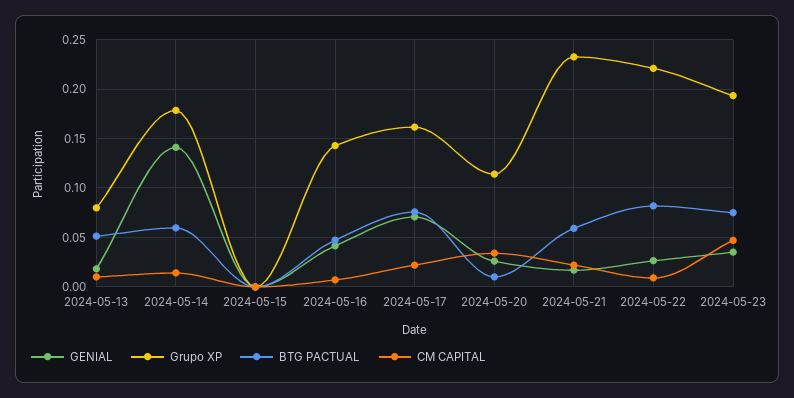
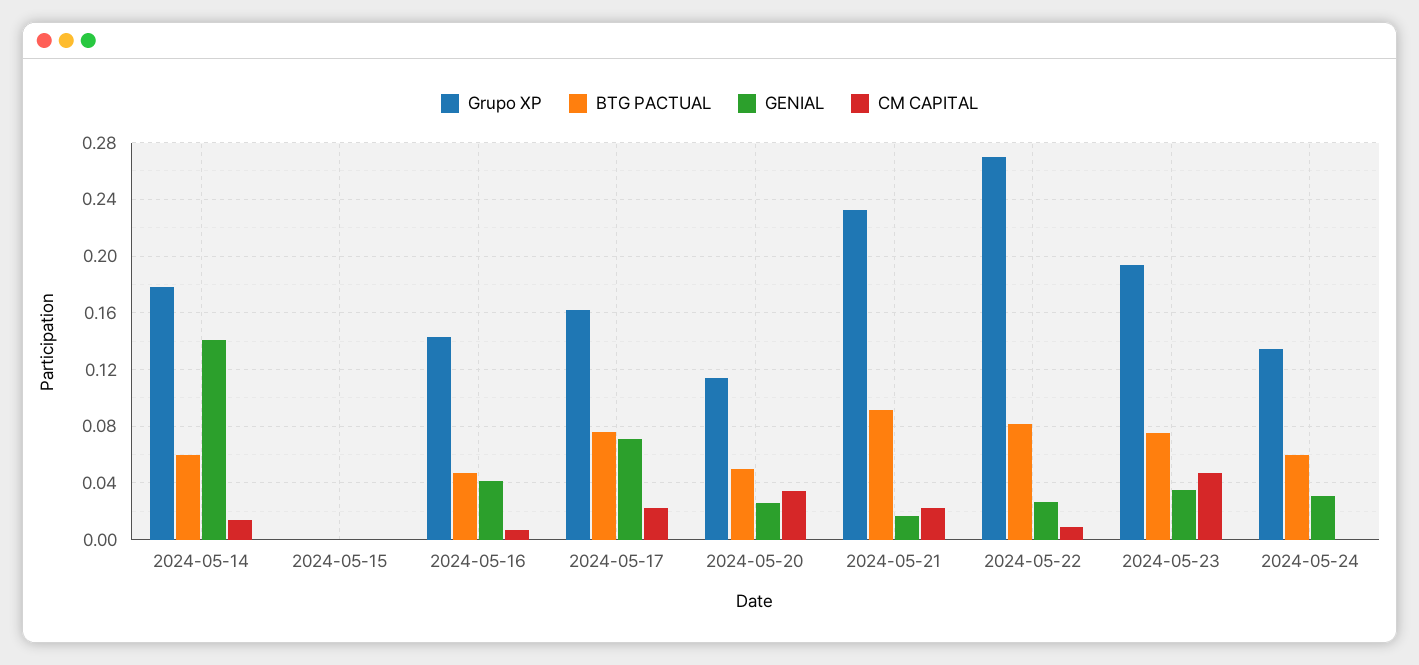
GENIAL, 2024-05-13: 0.02 -> none
Grupo XP, 2024-05-13: 0.08 -> none
BTG PACTUAL, 2024-05-13: 0.05 -> none
CM CAPITAL, 2024-05-13: 0.01 -> none
BTG PACTUAL, 2024-05-20: 0.01 -> 0.05
BTG PACTUAL, 2024-05-21: 0.06 -> 0.09
Grupo XP, 2024-05-22: 0.22 -> 0.27
Grupo XP, 2024-05-24: none -> 0.135
BTG PACTUAL, 2024-05-24: none -> 0.06
GENIAL, 2024-05-24: none -> 0.03
CM CAPITAL, 2024-05-24: none -> 0

